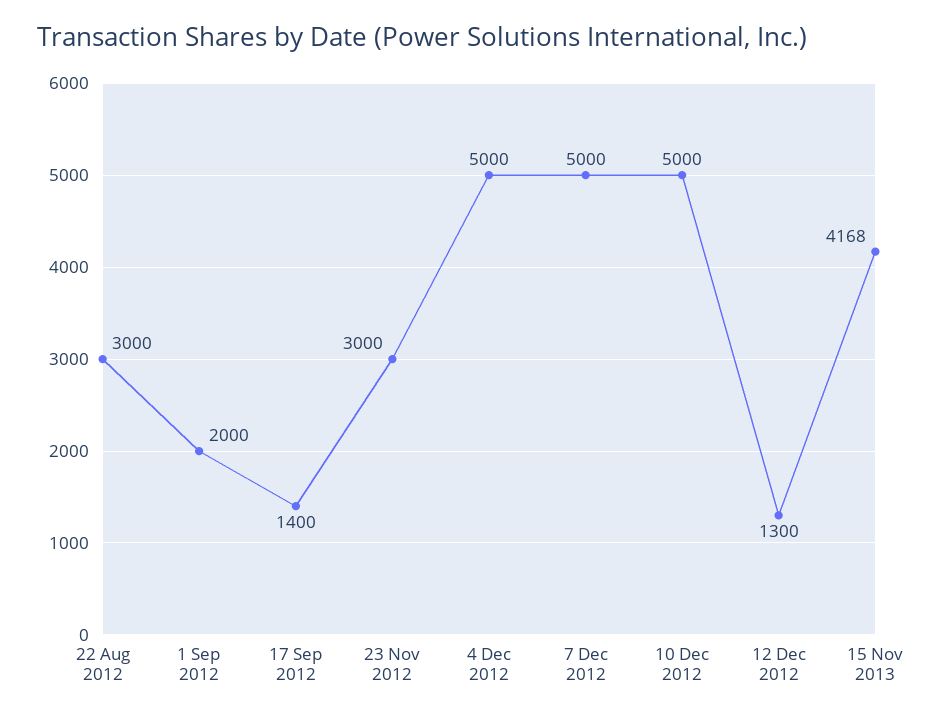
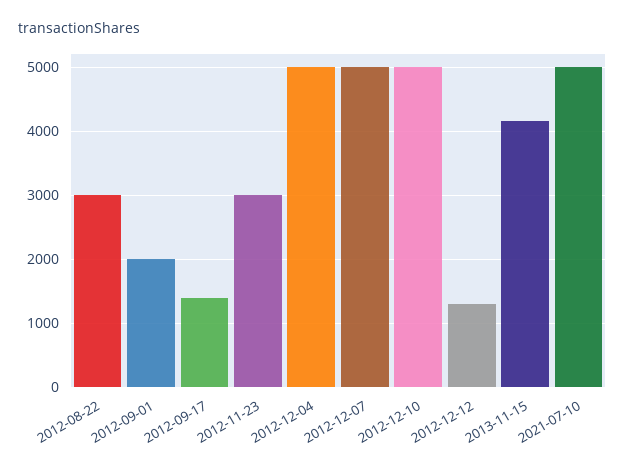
2021-07-10: none -> 5000

